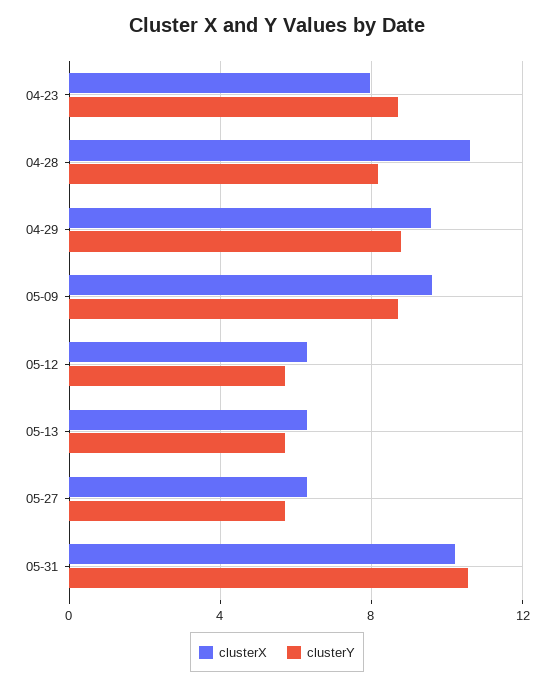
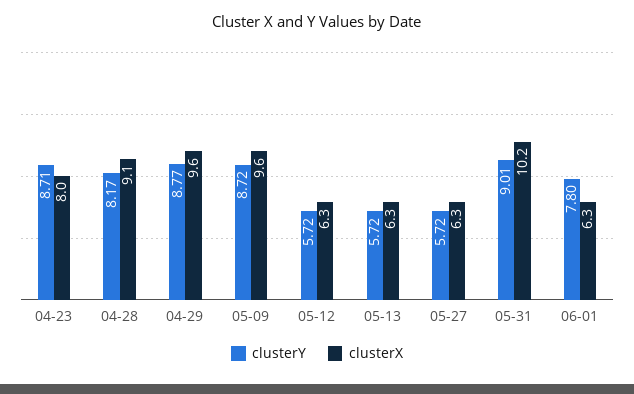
clusterX, 04-28: 10.5 -> 9.1
clusterY, 05-31: 10.5 -> 9.01
clusterY, 06-01: none -> 7.8
clusterX, 06-01: none -> 6.3

